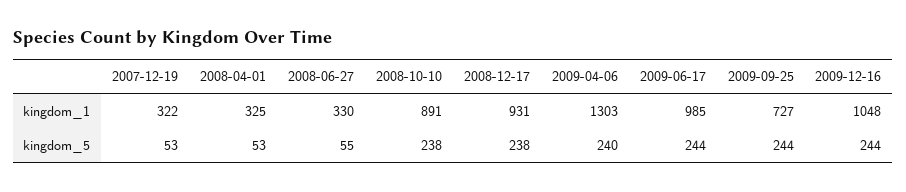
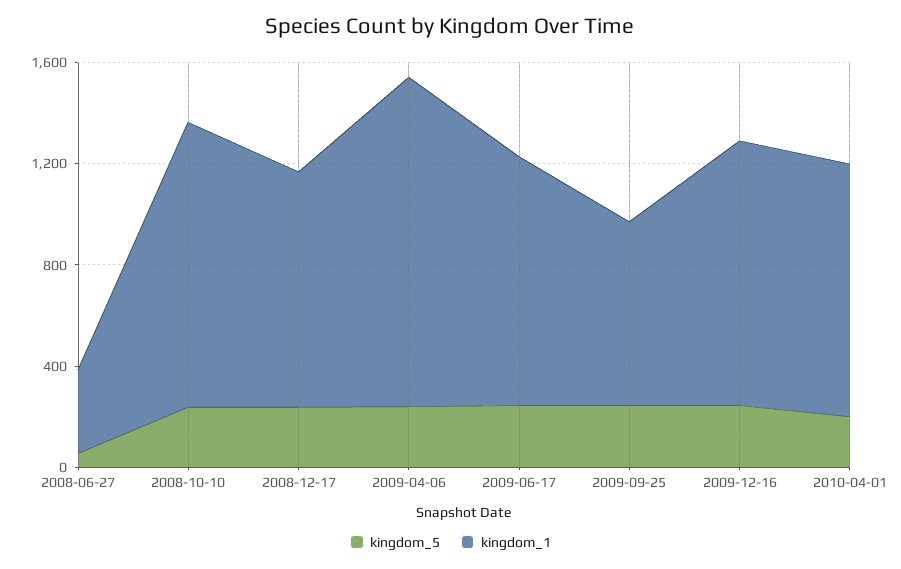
kingdom_1, 2007-12-19: 322 -> none
kingdom_1, 2008-04-01: 325 -> none
kingdom_1, 2008-10-10: 891 -> 1100
kingdom_5, 2007-12-19: 53 -> none
kingdom_5, 2008-04-01: 53 -> none
kingdom_5, 2010-04-01: none -> 200
kingdom_1, 2010-04-01: none -> 1000

